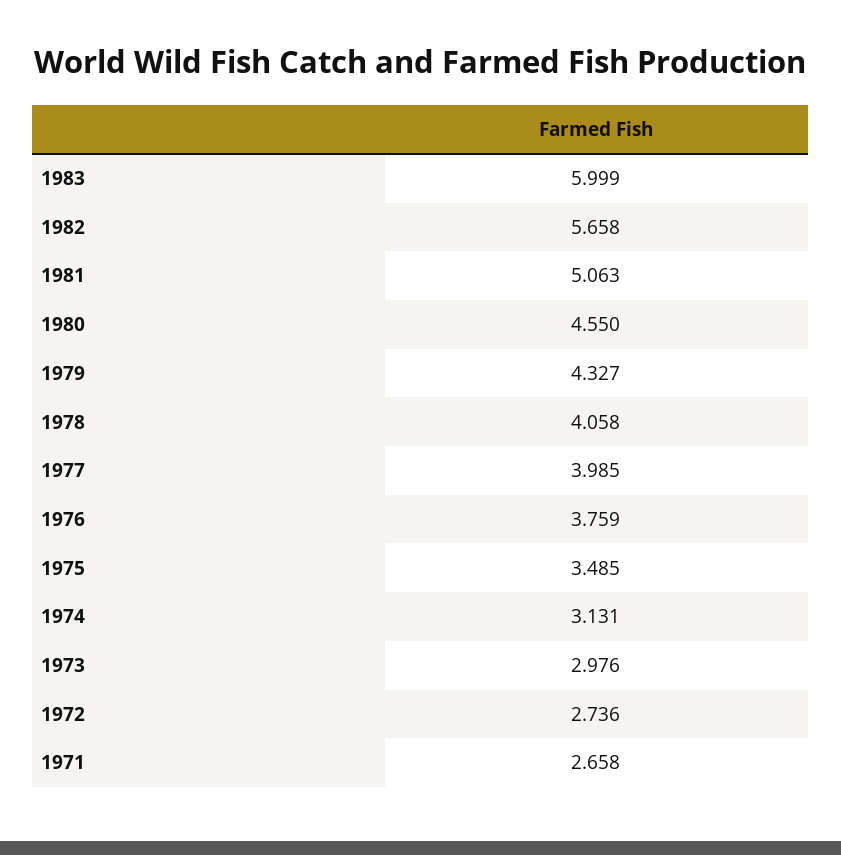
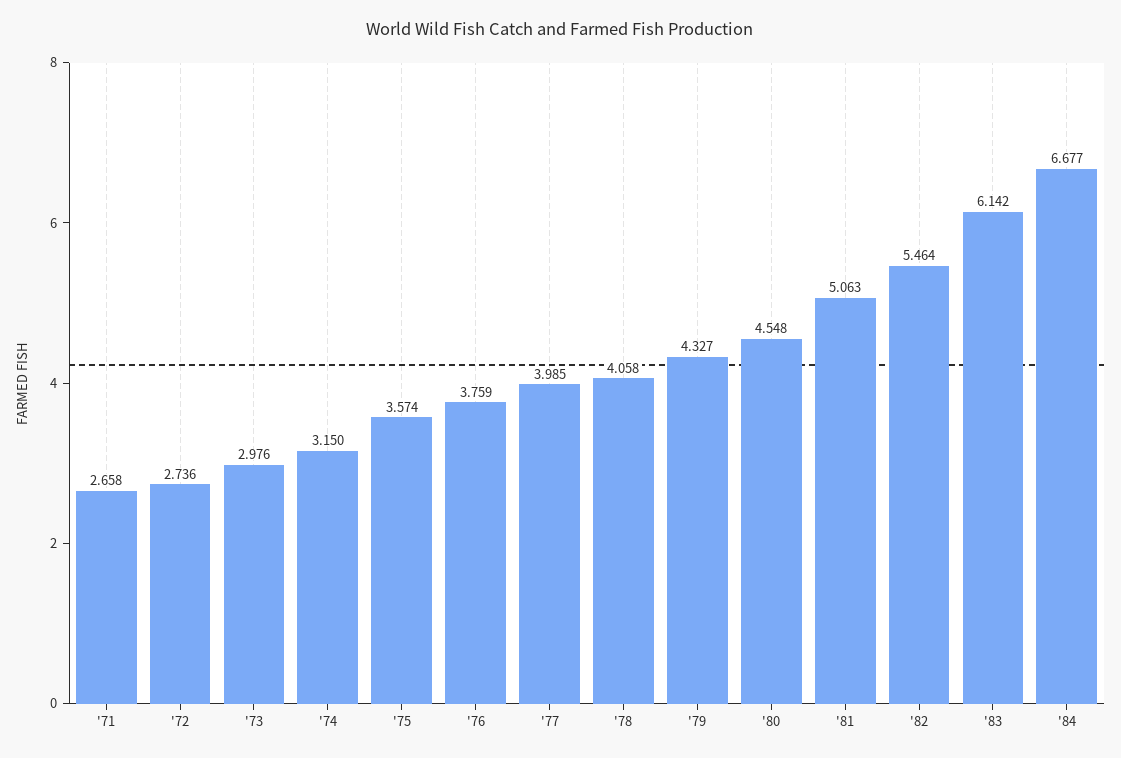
1983: 5.999 -> 6.142
1982: 5.658 -> 5.464
1980: 4.55 -> 4.548
1975: 3.485 -> 3.574
1974: 3.131 -> 3.15
'84: none -> 6.677

